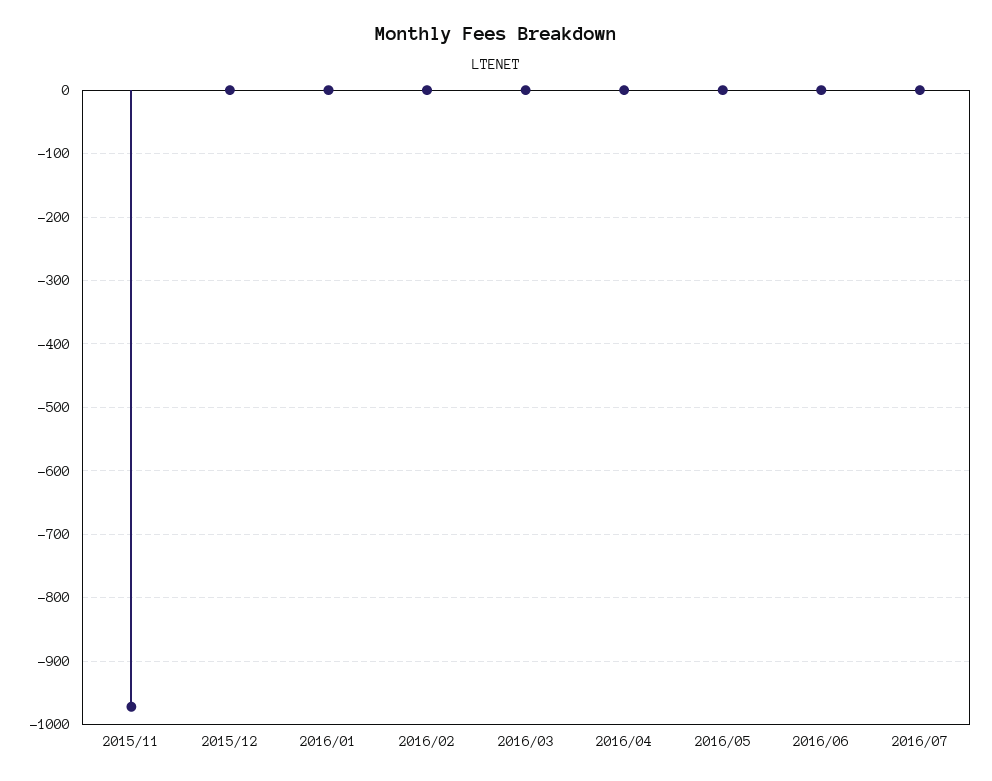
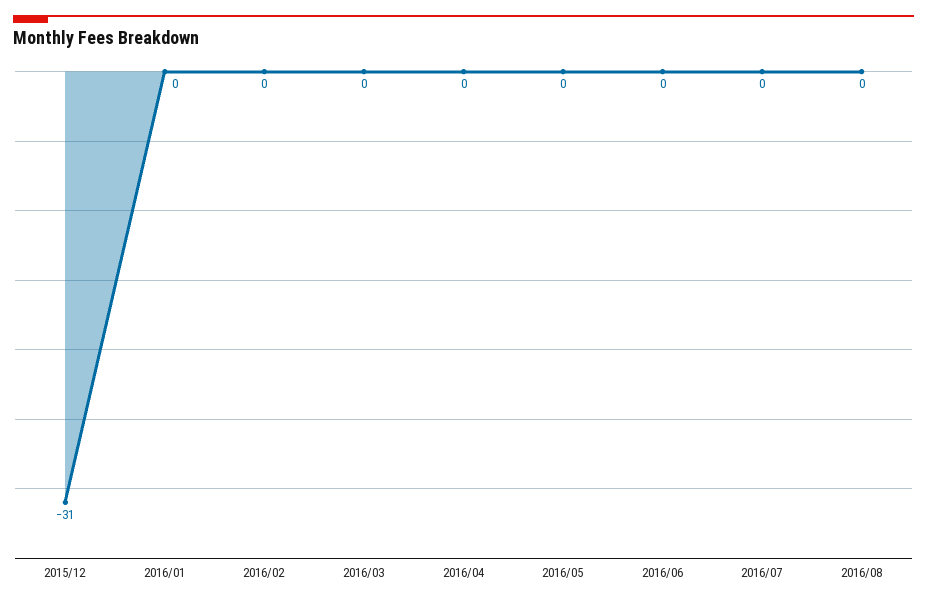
2015/11: -970 -> none
2015/12: 0 -> -31
2016/08: none -> 0

